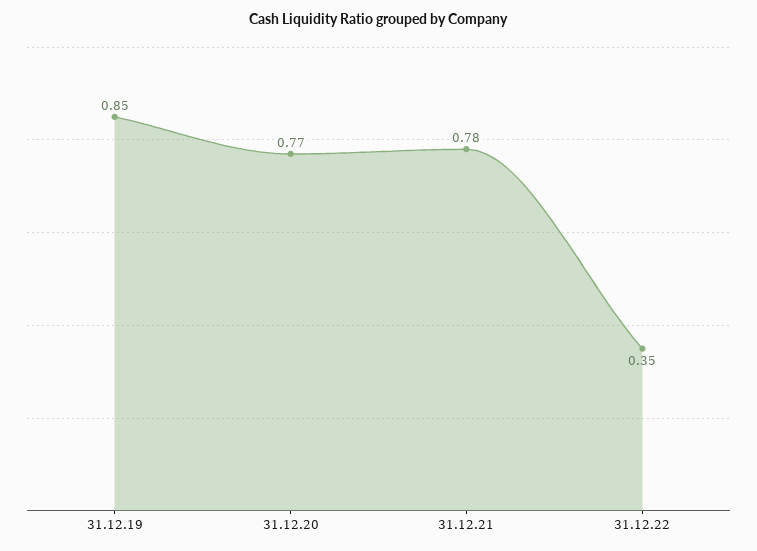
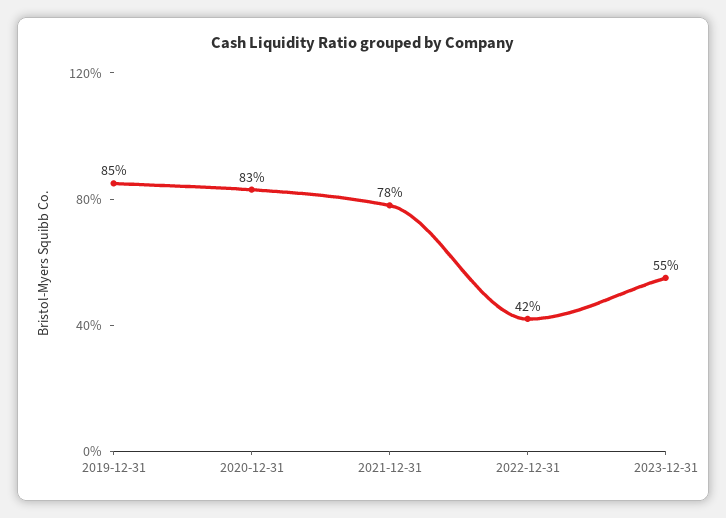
31.12.20: 0.77 -> 0.83
31.12.22: 0.35 -> 0.42
2023-12-31: none -> 0.55

